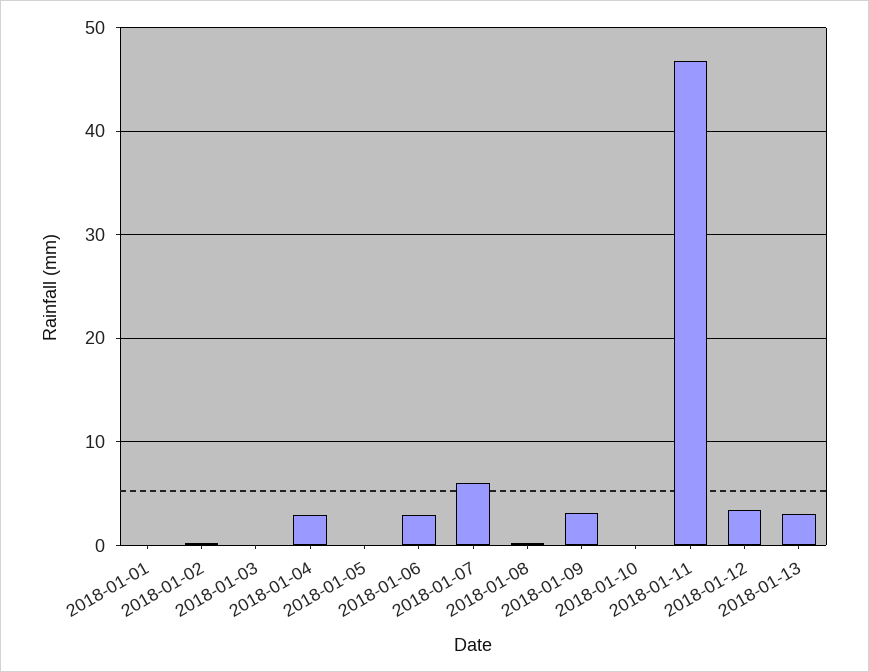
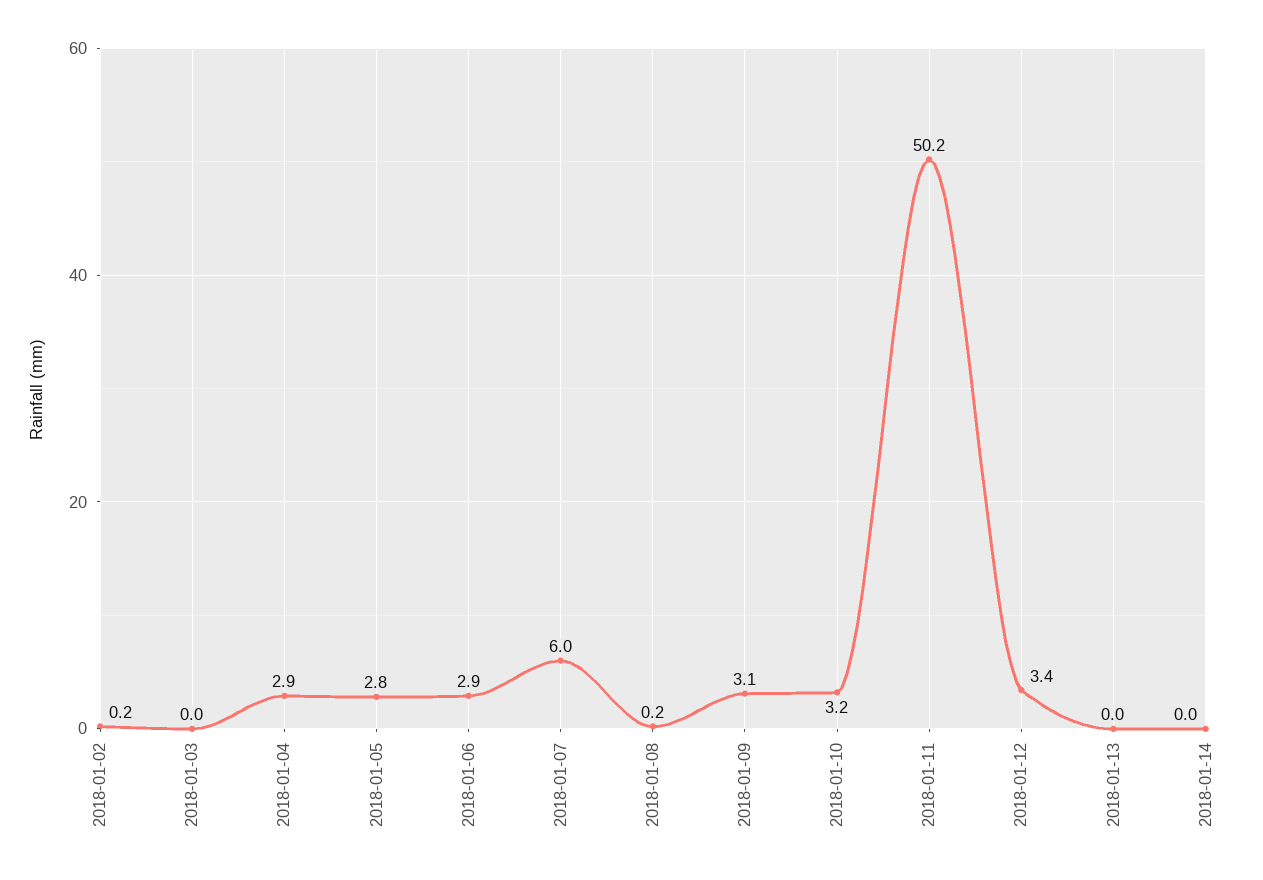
2018-01-01: 0 -> none
2018-01-05: 0 -> 2.8
2018-01-10: 0 -> 3.2
2018-01-11: 47 -> 50.2
2018-01-13: 3 -> 0
2018-01-14: none -> 0

